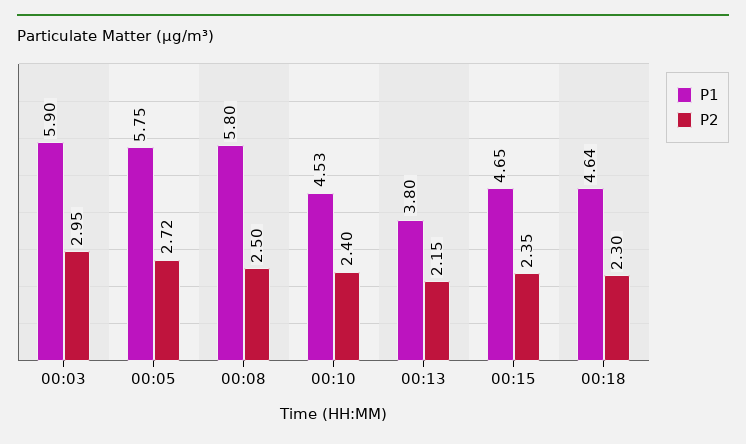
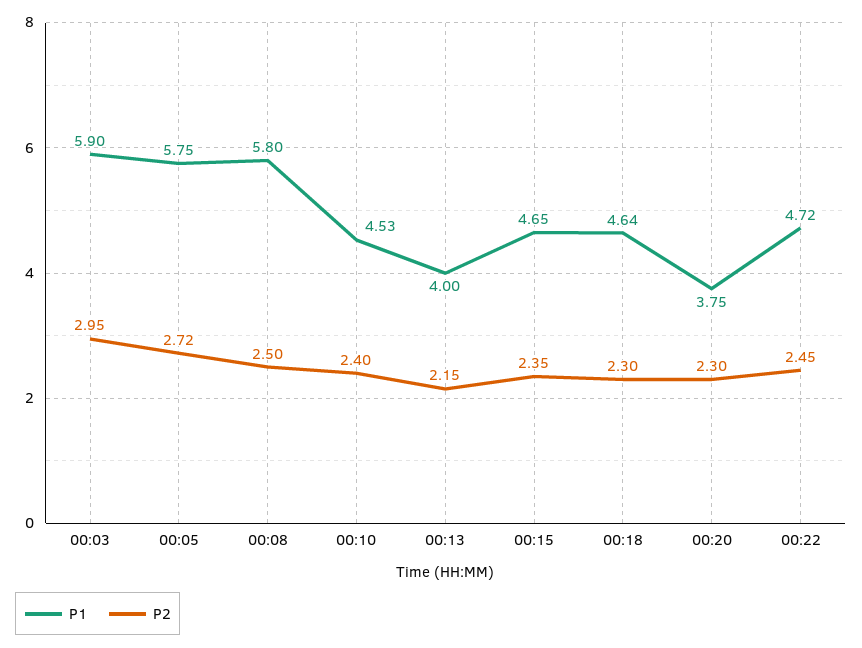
P1, 00:13: 3.8 -> 4
P1, 00:20: none -> 3.75
P2, 00:20: none -> 2.3
P1, 00:22: none -> 4.72
P2, 00:22: none -> 2.45

